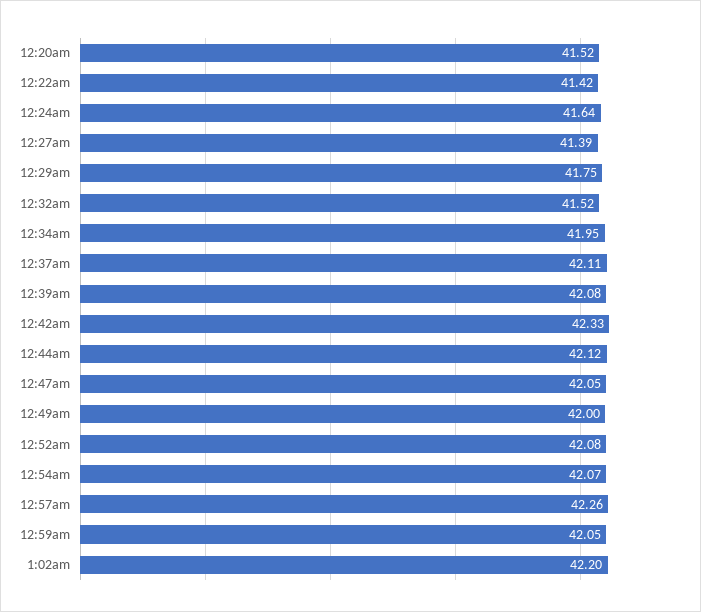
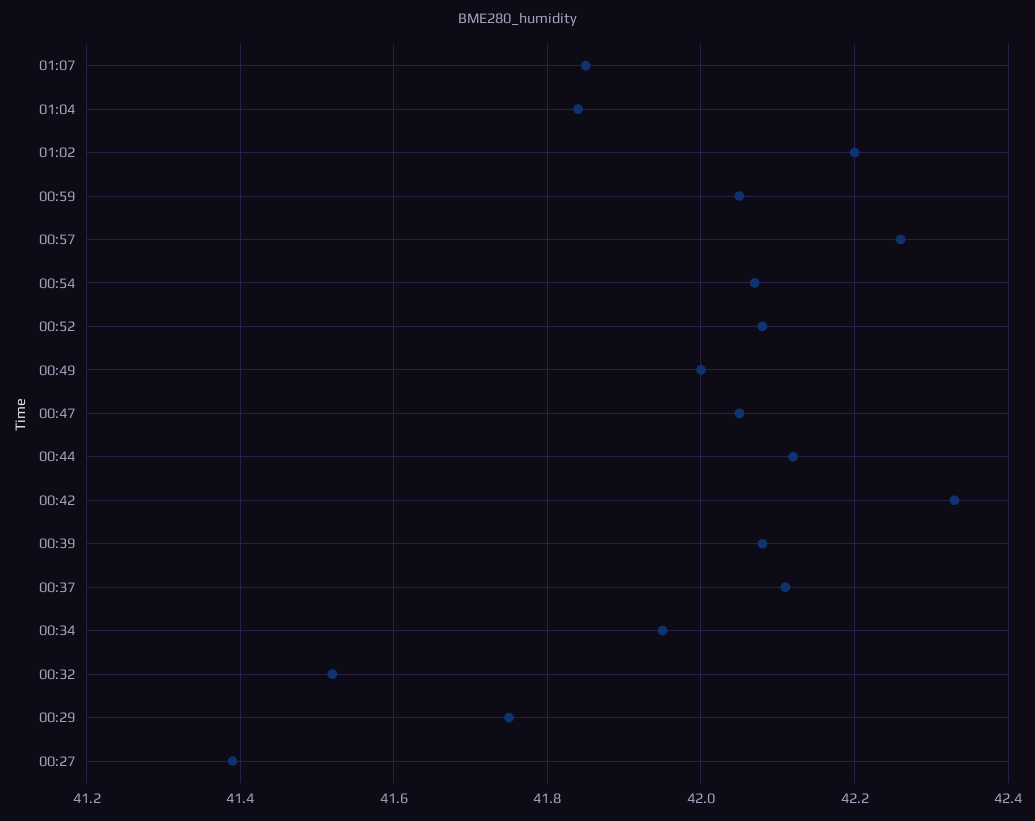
12:20am: 41.52 -> none
12:22am: 41.42 -> none
12:24am: 41.64 -> none
01:07: none -> 41.85
01:04: none -> 41.85

